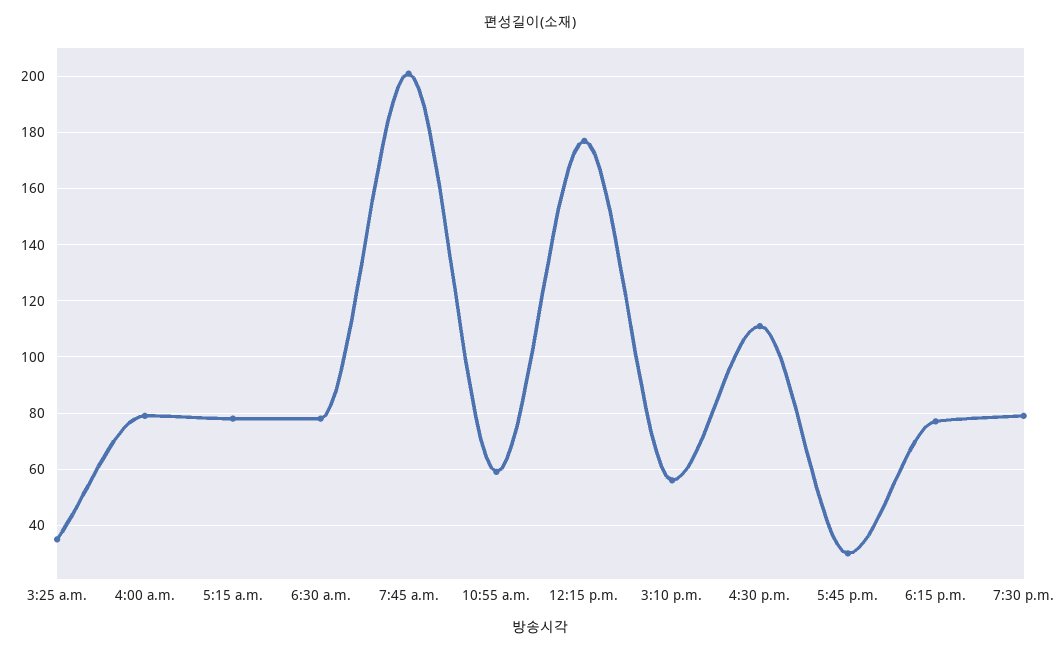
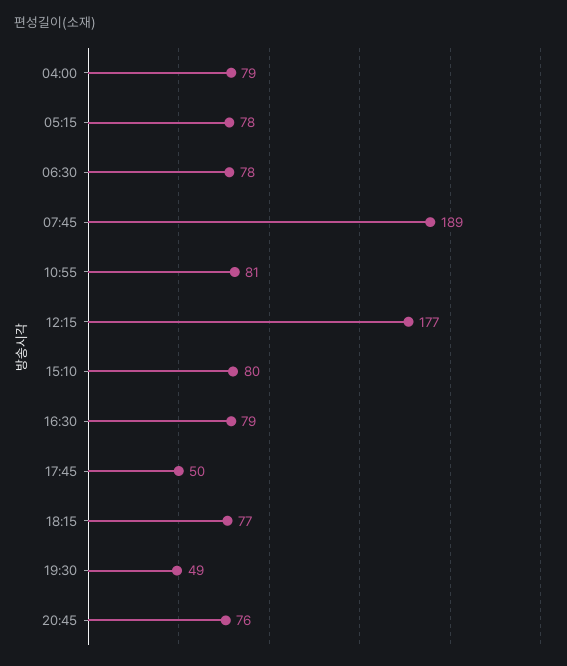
3:25 a.m.: 35 -> none
7:45 a.m.: 200 -> 189
10:55 a.m.: 60 -> 81
3:10 p.m.: 55 -> 80
4:30 p.m.: 110 -> 79
5:45 p.m.: 30 -> 50
7:30 p.m.: 80 -> 49
20:45: none -> 76

